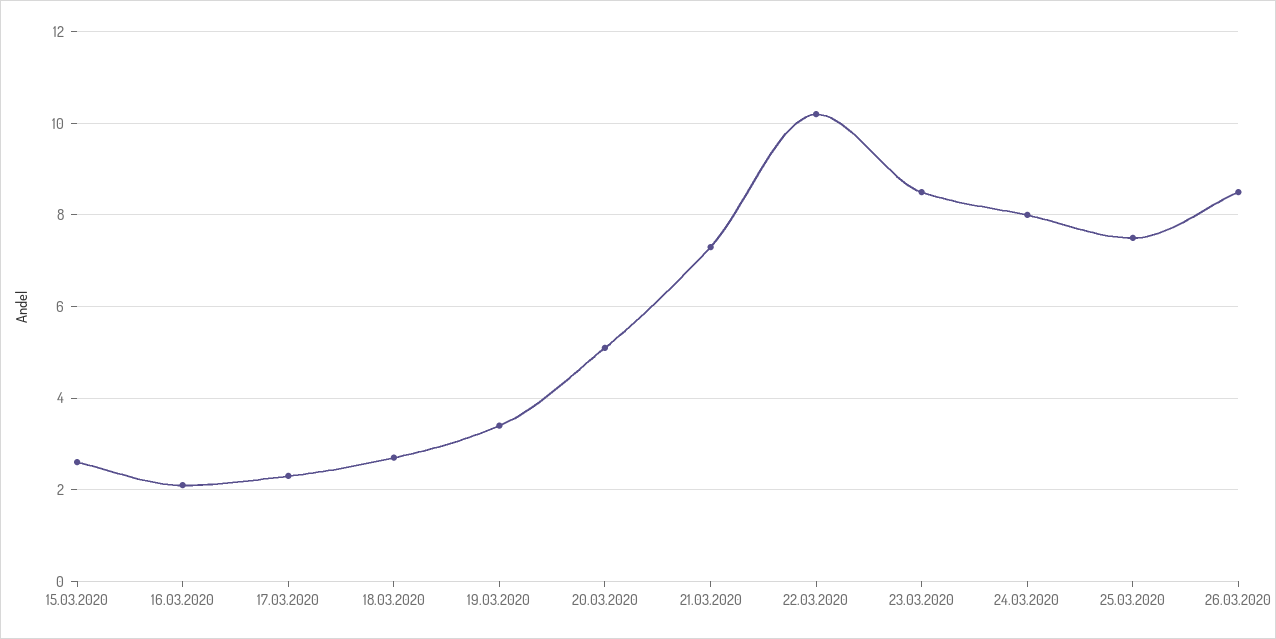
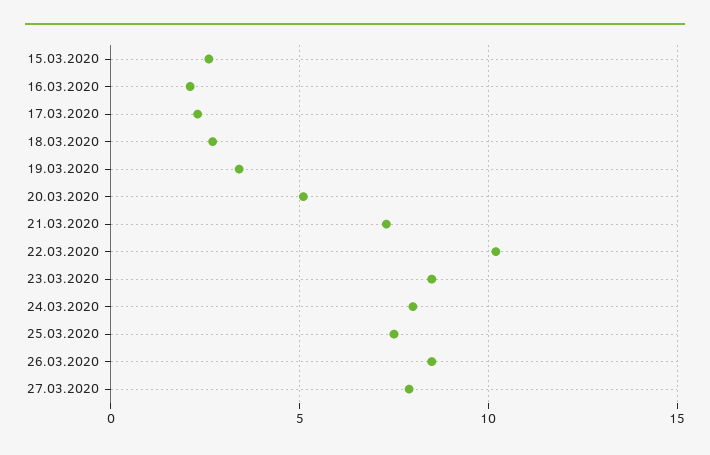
27.03.2020: none -> 8

